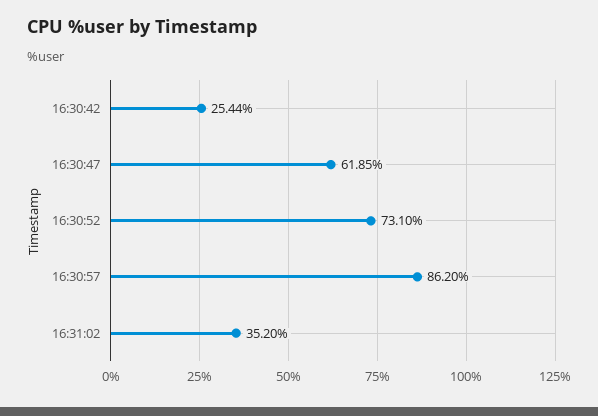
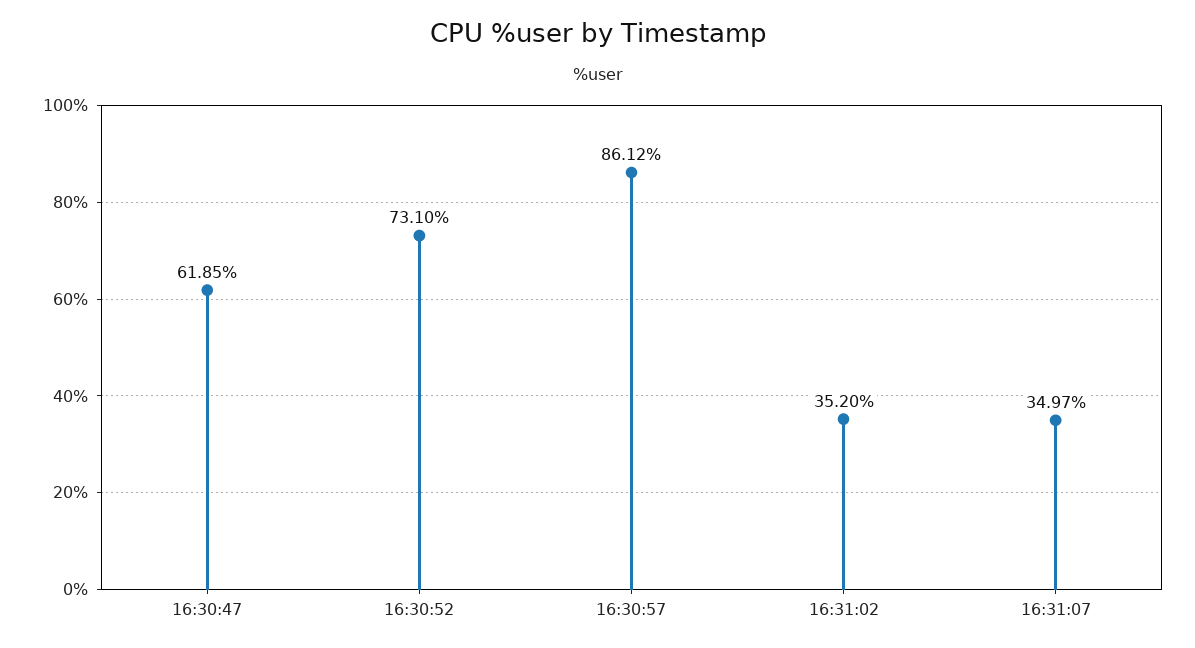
16:30:42: 25.44 -> none
16:30:57: 86.2 -> 86.12
16:31:07: none -> 34.97

